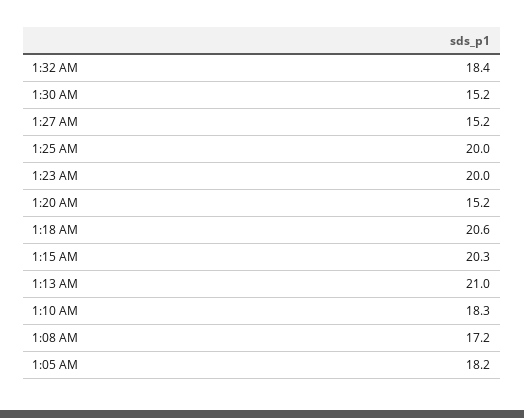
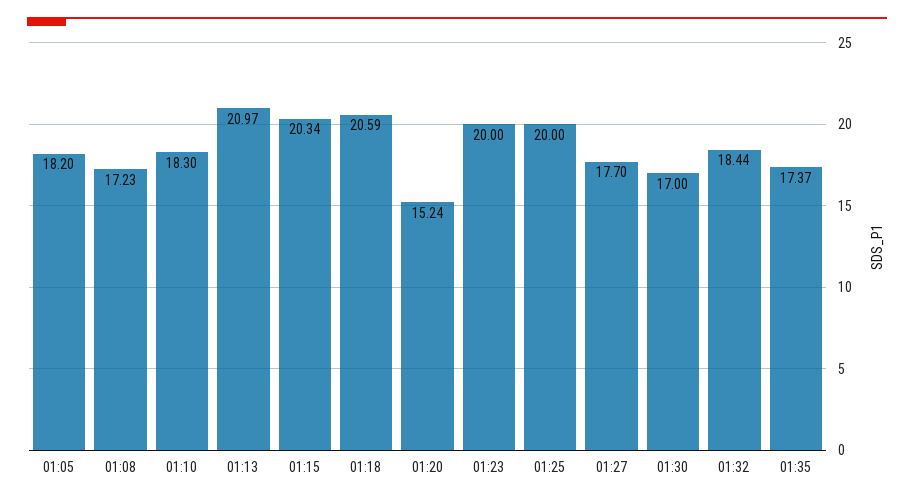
1:30 AM: 15.2 -> 17
1:27 AM: 15.2 -> 17.7
01:35: none -> 17.37

